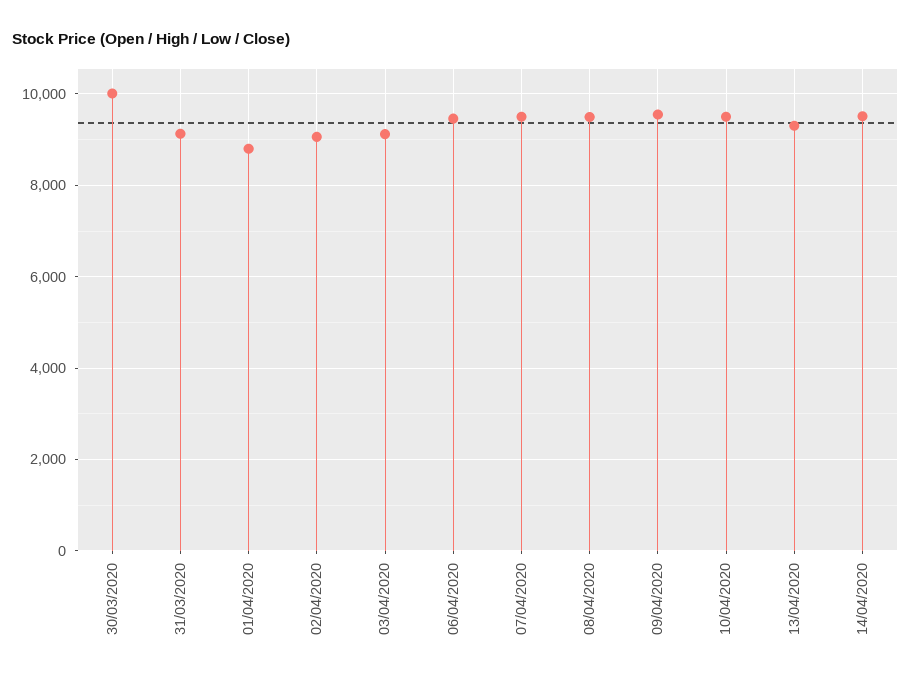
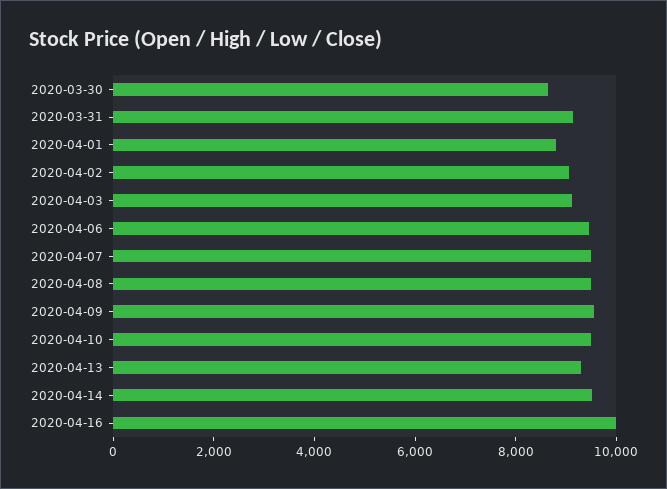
30/03/2020: 10000 -> 8500
2020-04-16: none -> 10000

